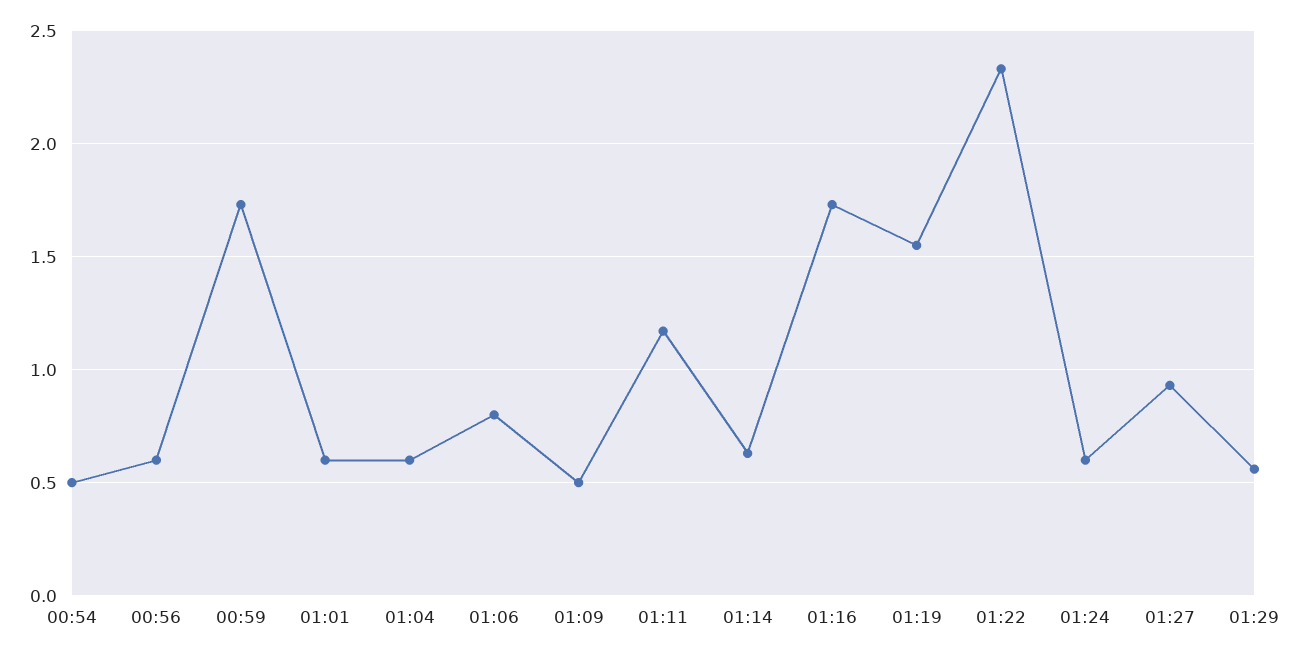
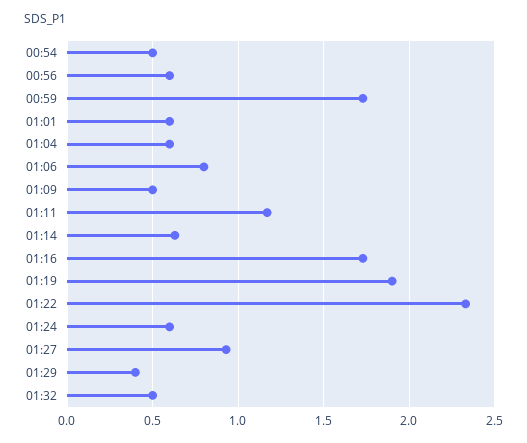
01:19: 1.55 -> 1.9
01:29: 0.55 -> 0.4
01:32: none -> 0.5

